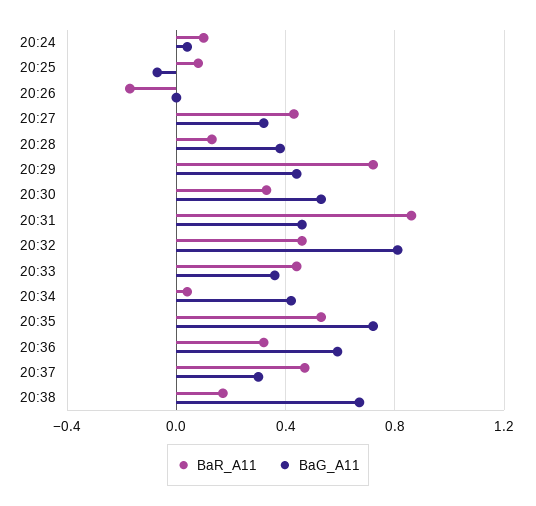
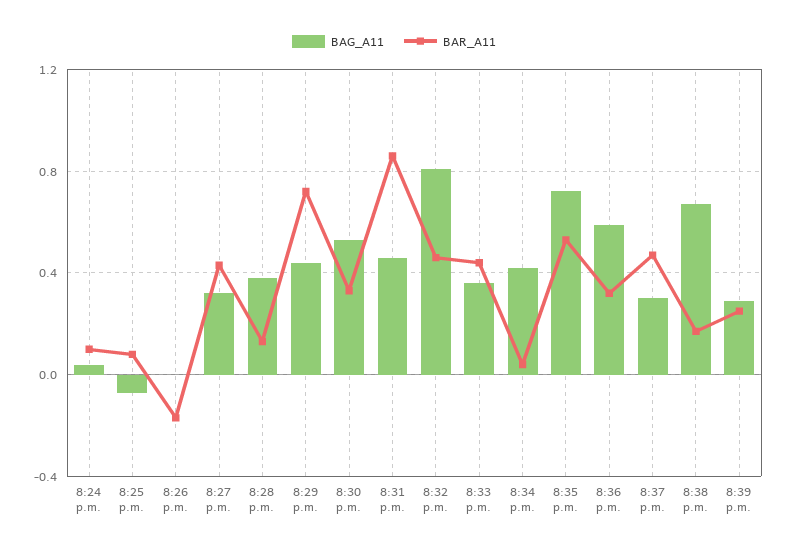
BaG_A11, 8:39 p.m.: none -> 0.3
BaR_A11, 8:39 p.m.: none -> 0.25

